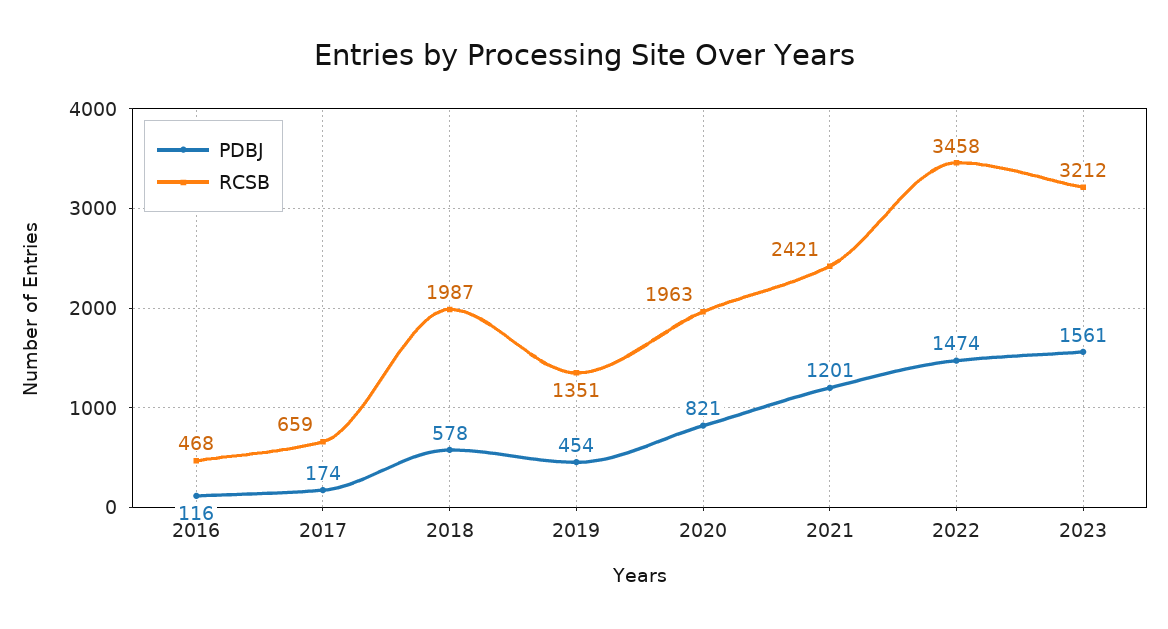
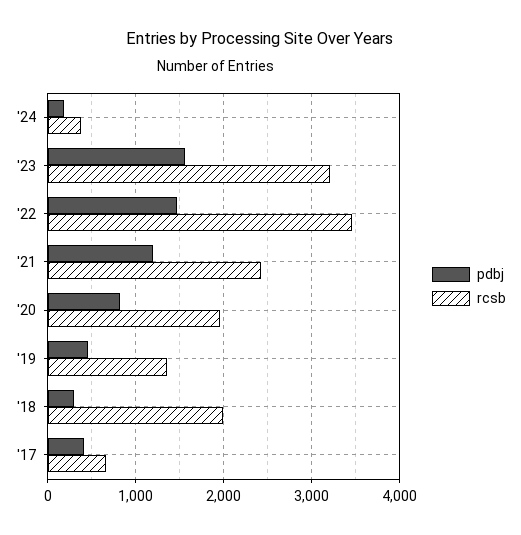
PDBJ, 2016: 116 -> none
RCSB, 2016: 468 -> none
PDBJ, 2017: 174 -> 400
PDBJ, 2018: 578 -> 300
PDBJ, '24: none -> 200
RCSB, '24: none -> 400

